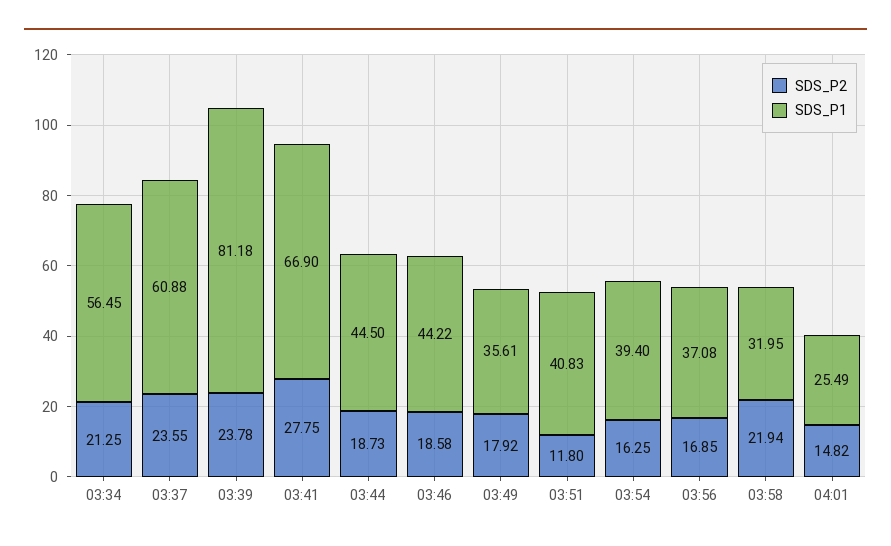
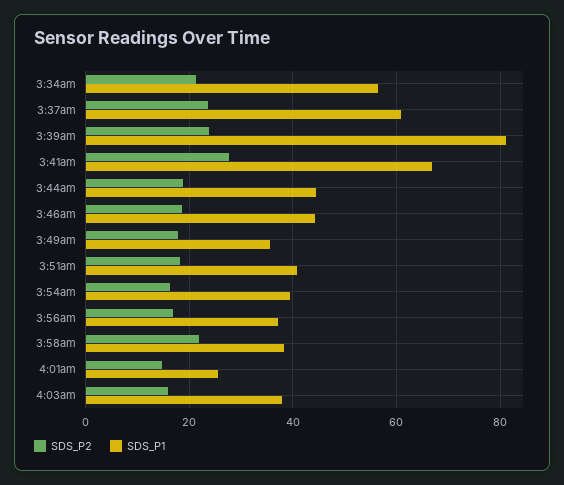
SDS_P2, 03:51: 11.8 -> 18
SDS_P1, 03:58: 31.95 -> 38
SDS_P2, 4:03am: none -> 16
SDS_P1, 4:03am: none -> 38

